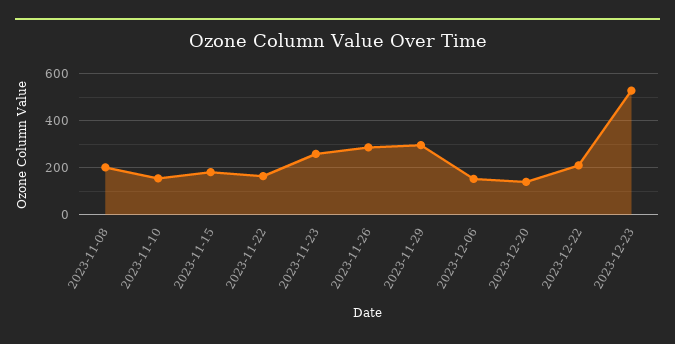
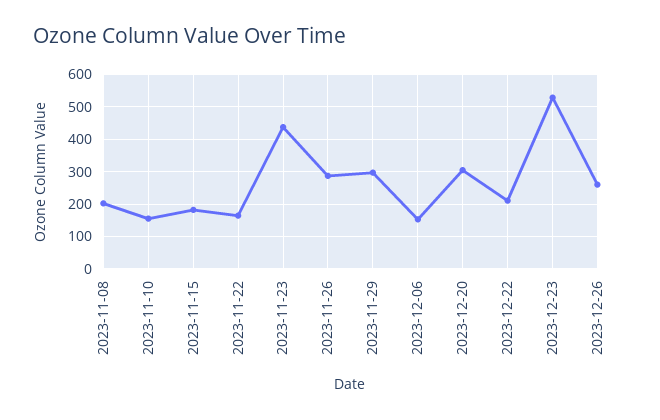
2023-11-23: 250 -> 440
2023-12-20: 150 -> 300
2023-12-26: none -> 260

